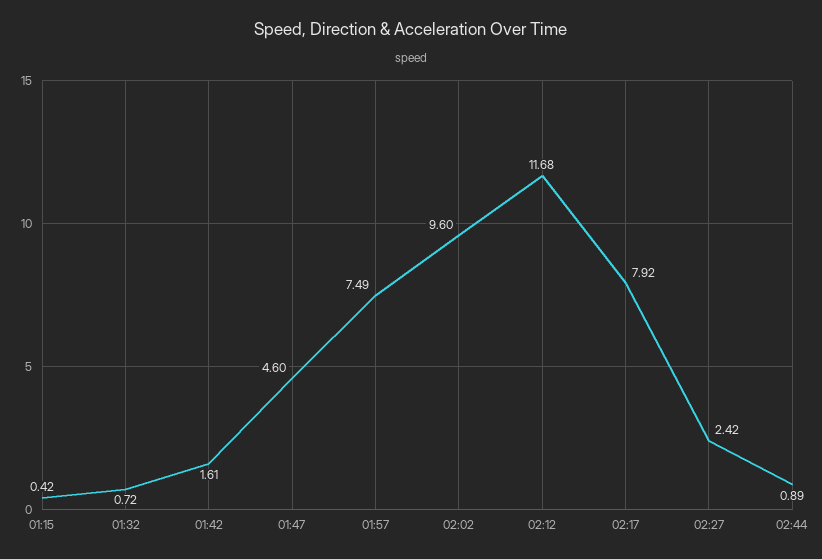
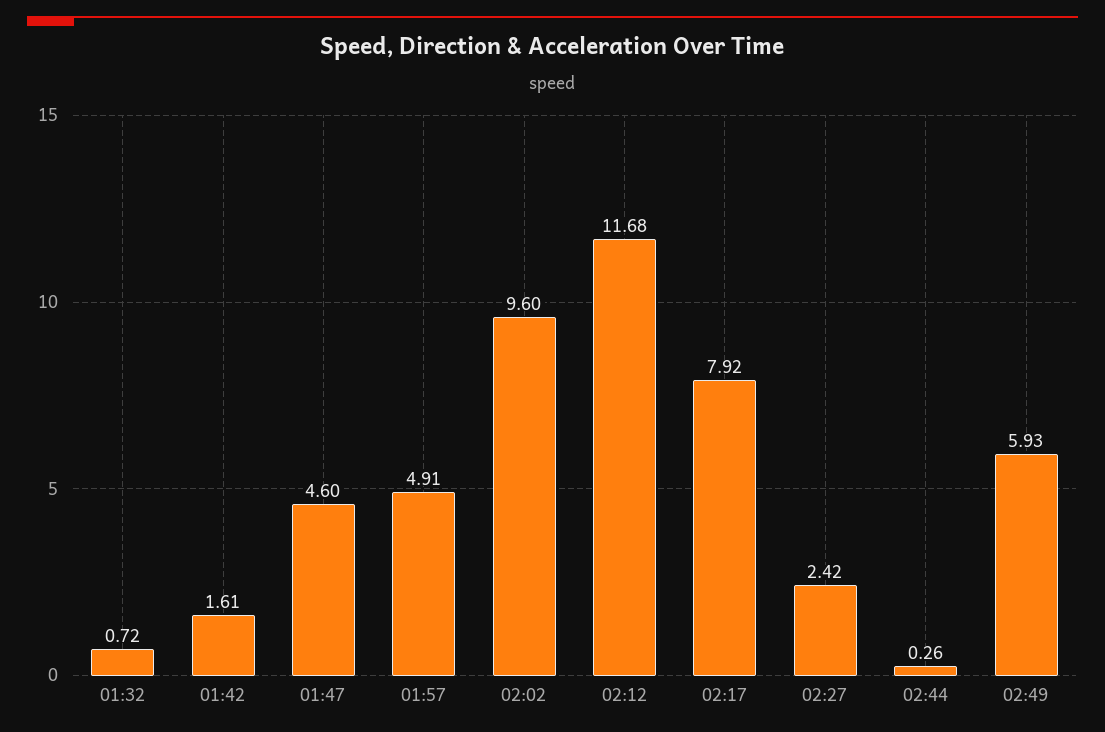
01:15: 0.42 -> none
01:57: 7.49 -> 4.91
02:44: 0.89 -> 0.26
02:49: none -> 5.93

